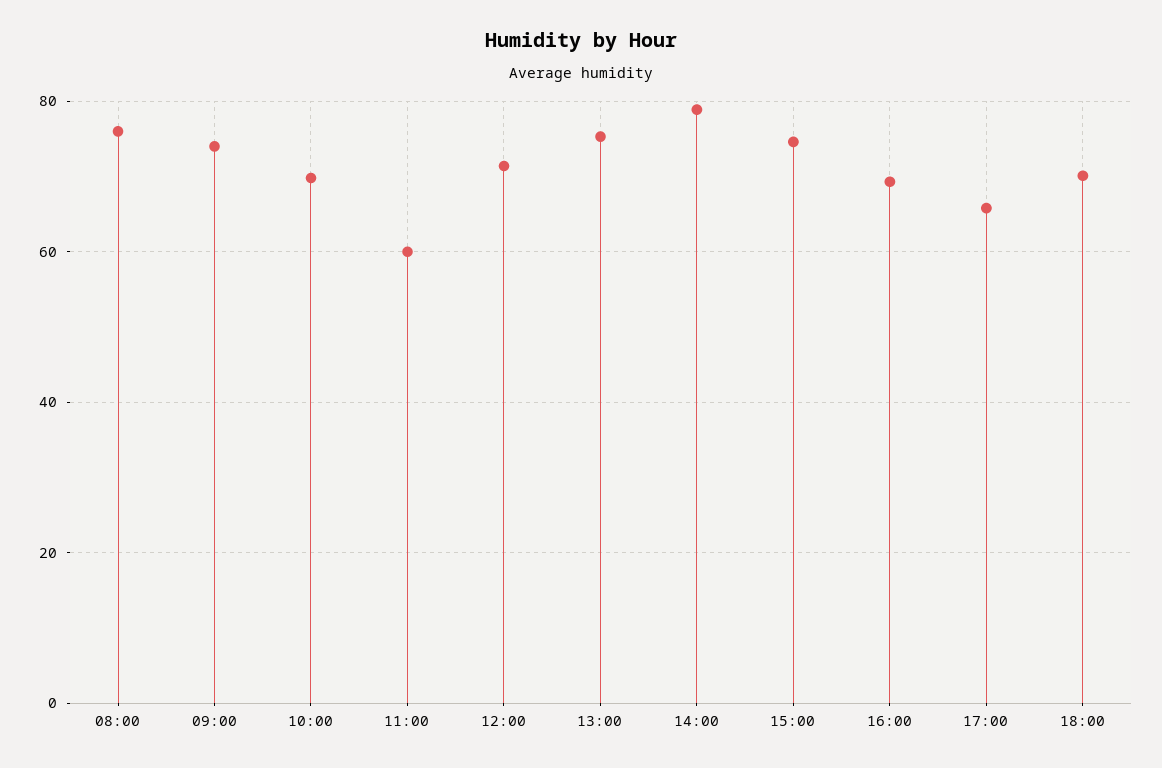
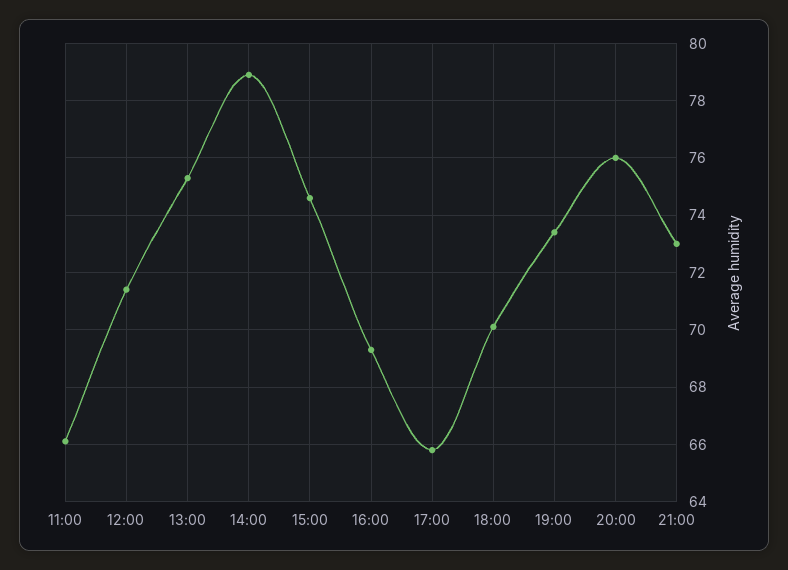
08:00: 76 -> none
09:00: 74 -> none
10:00: 70 -> none
11:00: 60 -> 66
19:00: none -> 73.5
20:00: none -> 76
21:00: none -> 73

